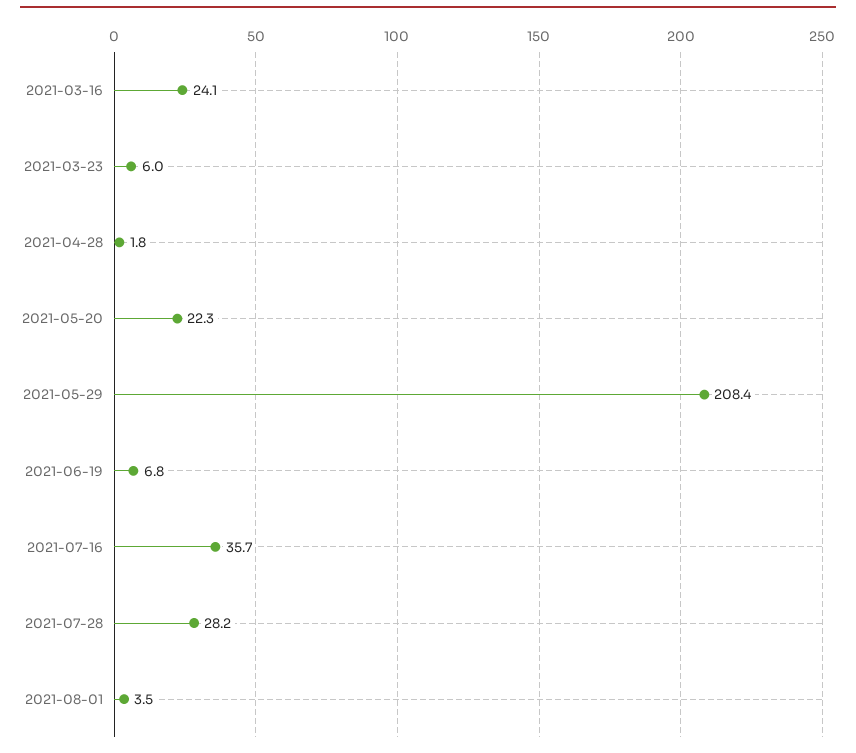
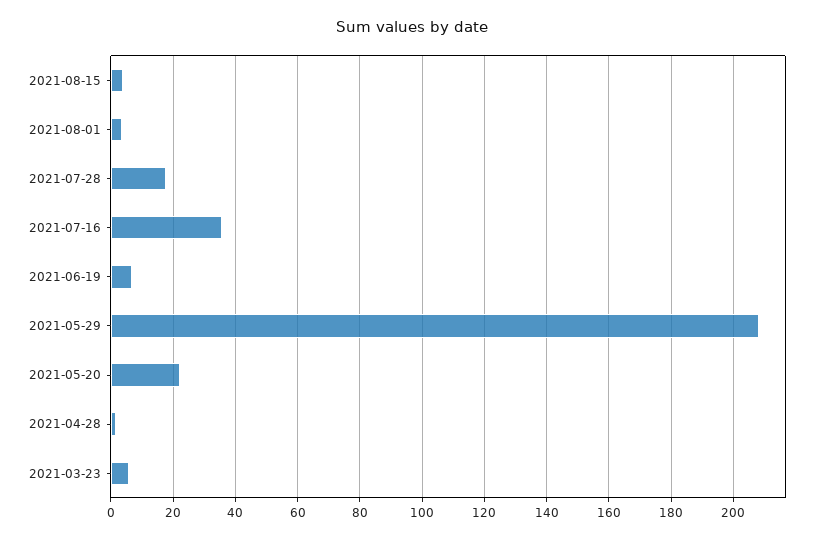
2021-03-16: 24.1 -> none
2021-07-28: 28.2 -> 18
2021-08-15: none -> 4

